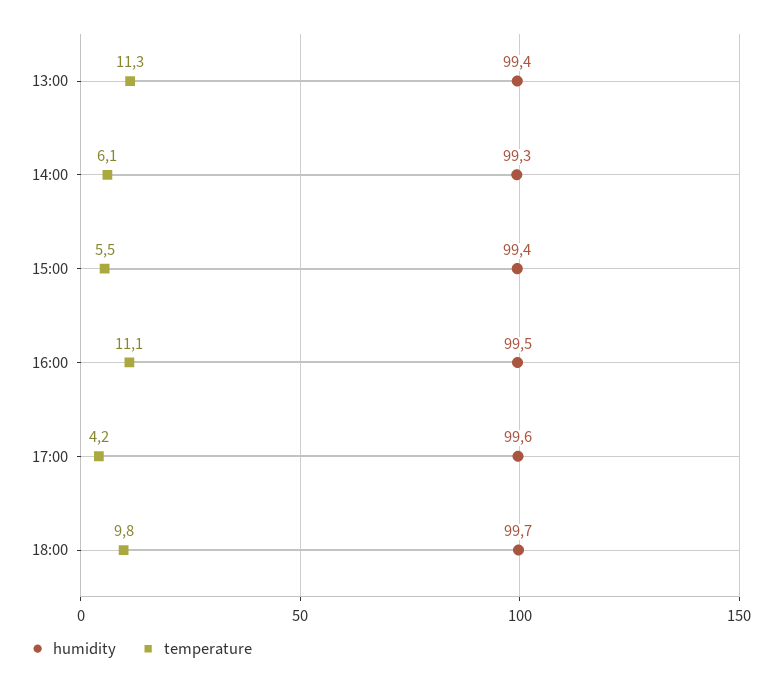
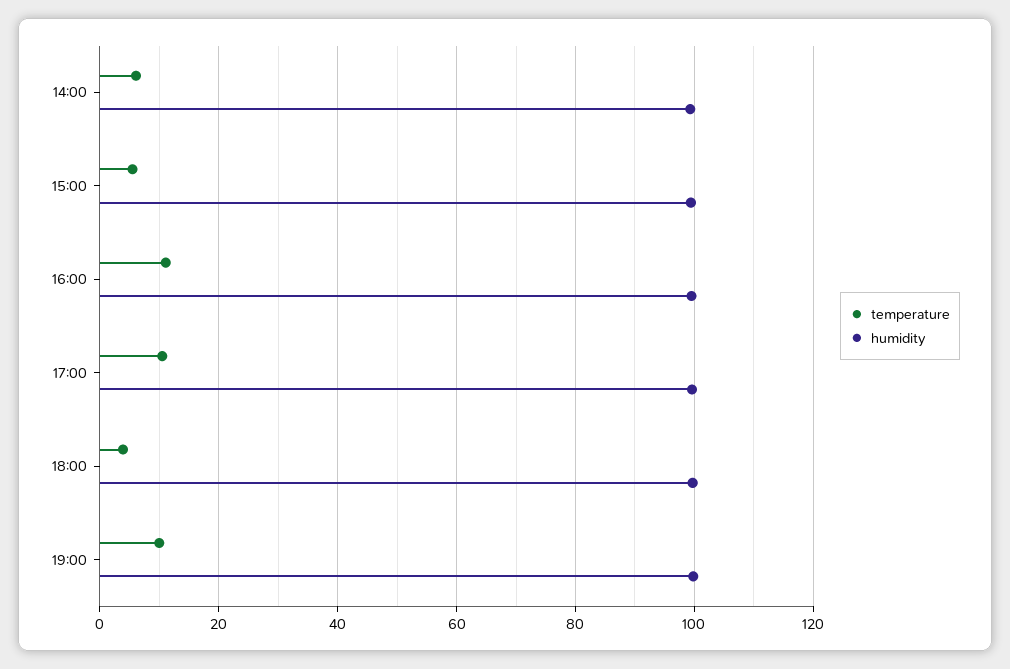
humidity, 13:00: 99.4 -> none
temperature, 13:00: 11.3 -> none
temperature, 17:00: 4.2 -> 10
temperature, 18:00: 9.8 -> 4
temperature, 19:00: none -> 10
humidity, 19:00: none -> 100

